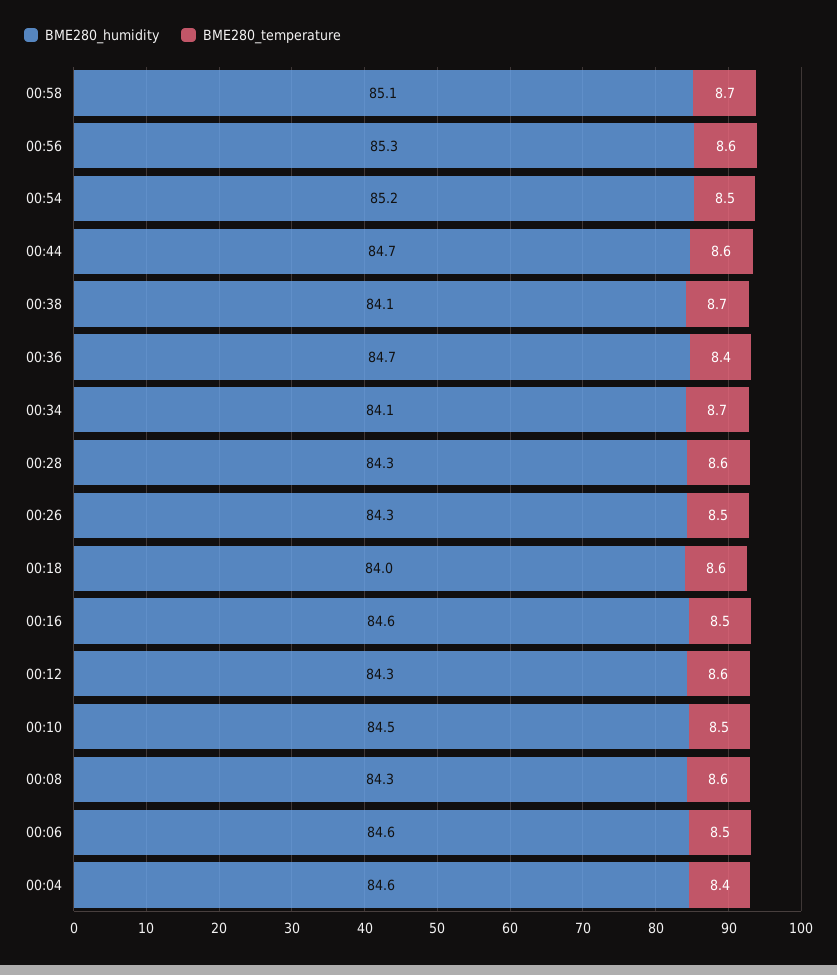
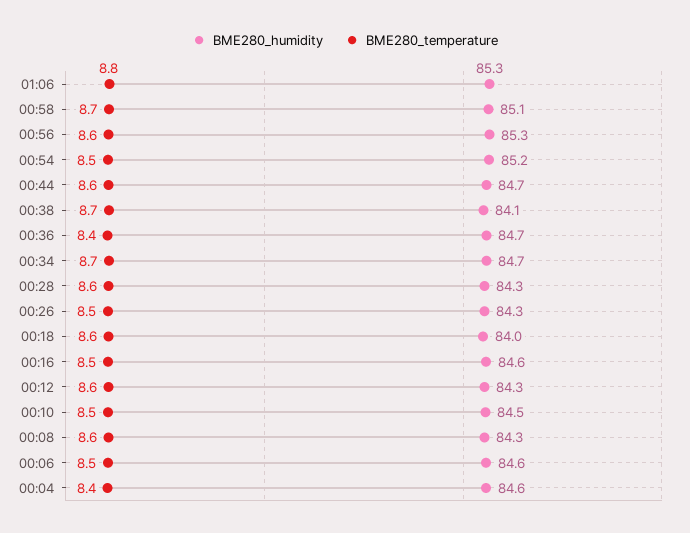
BME280_humidity, 00:34: 84.1 -> 84.7
BME280_humidity, 01:06: none -> 85.3
BME280_temperature, 01:06: none -> 8.8

